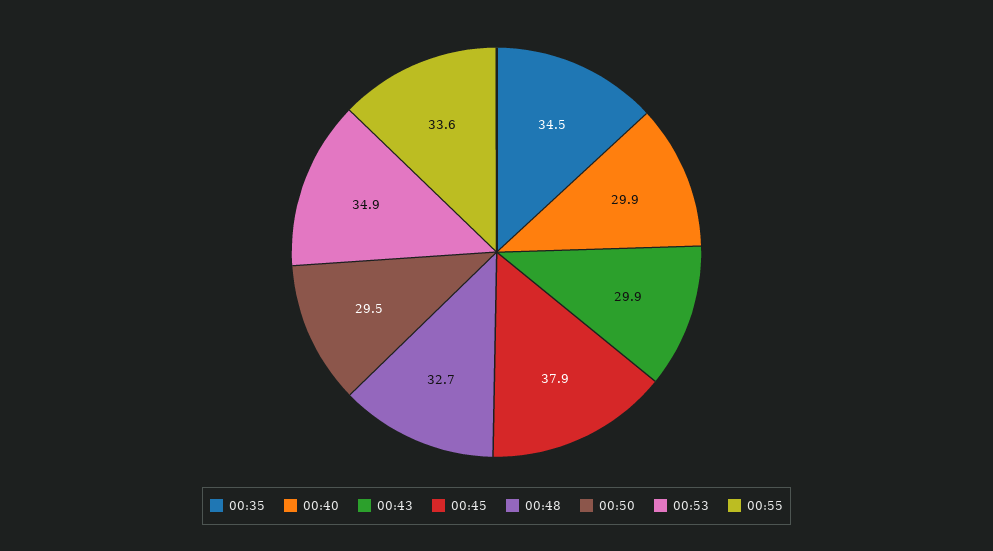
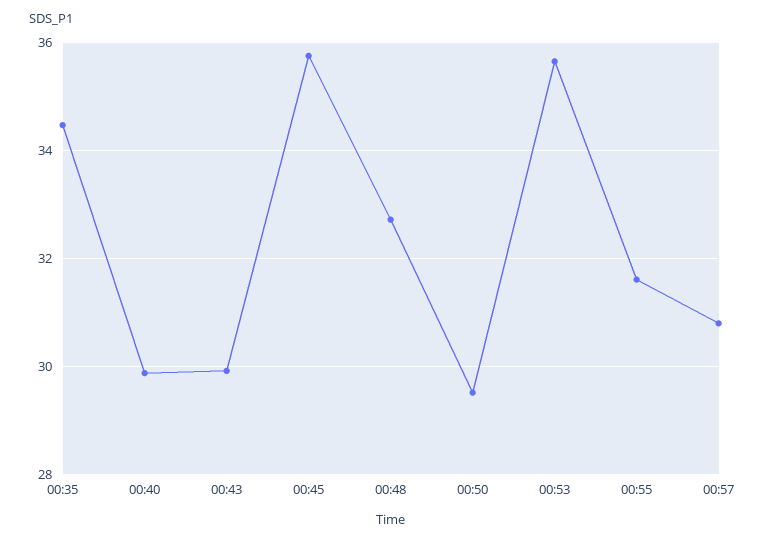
00:45: 37.9 -> 35.8
00:53: 34.9 -> 35.6
00:55: 33.6 -> 31.6
00:57: none -> 30.8

